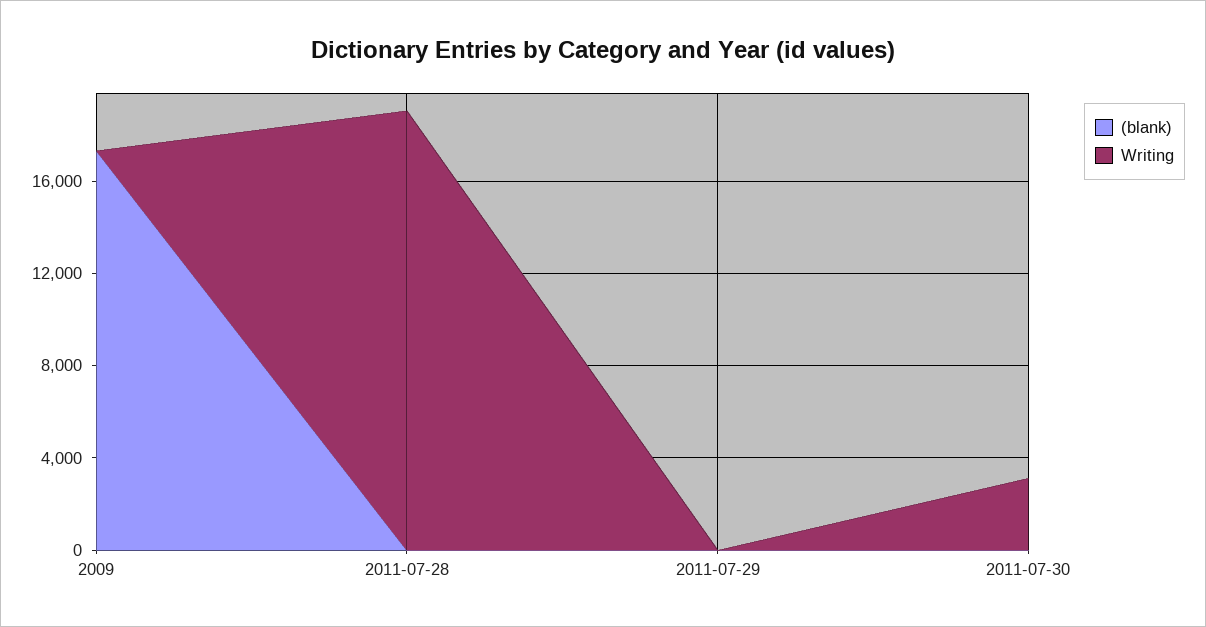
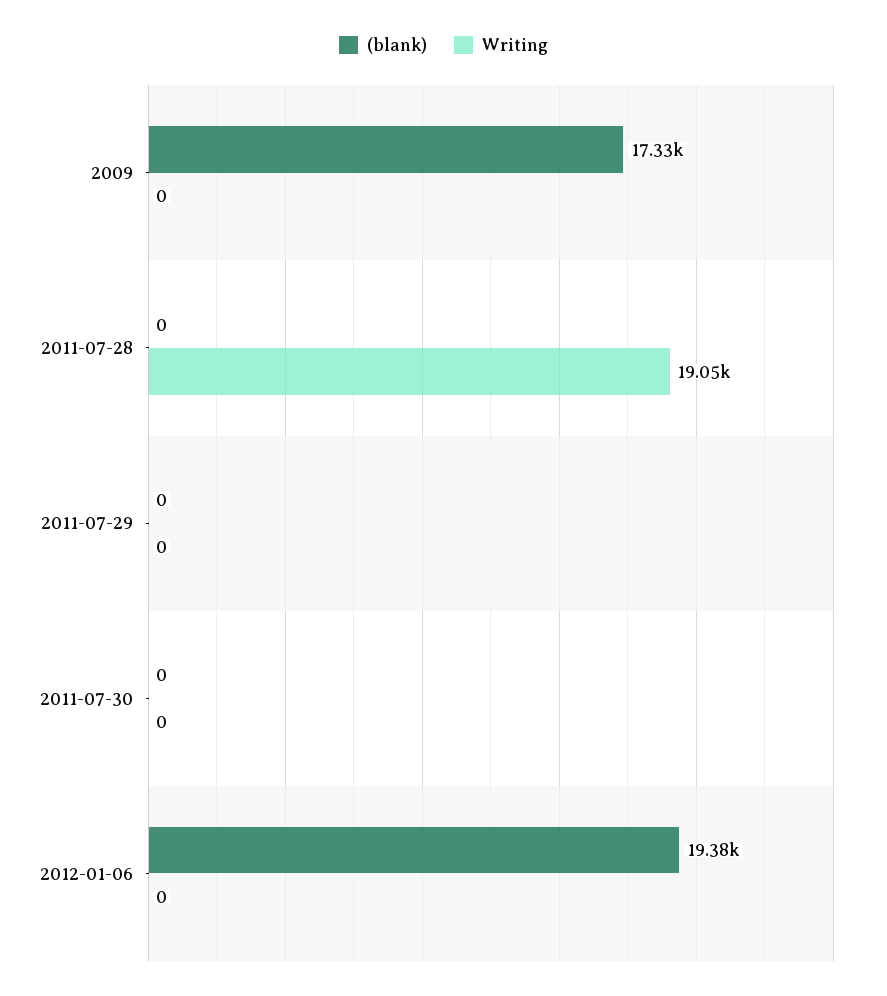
Writing, 2011-07-30: 3000 -> 0
(blank), 2012-01-06: none -> 19380
Writing, 2012-01-06: none -> 0

